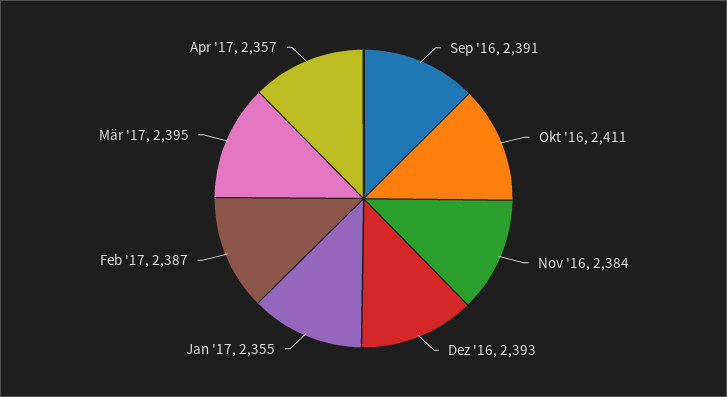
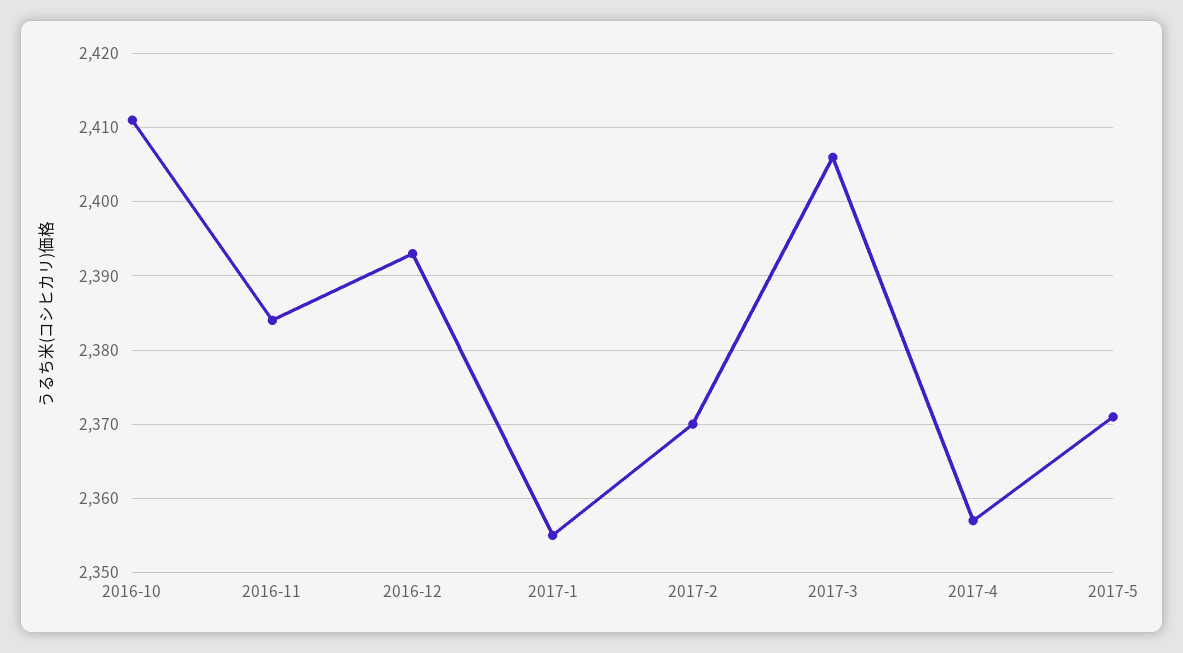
Sep '16: 2391 -> none
Feb '17: 2387 -> 2370
Mär '17: 2395 -> 2406
2017-5: none -> 2371

